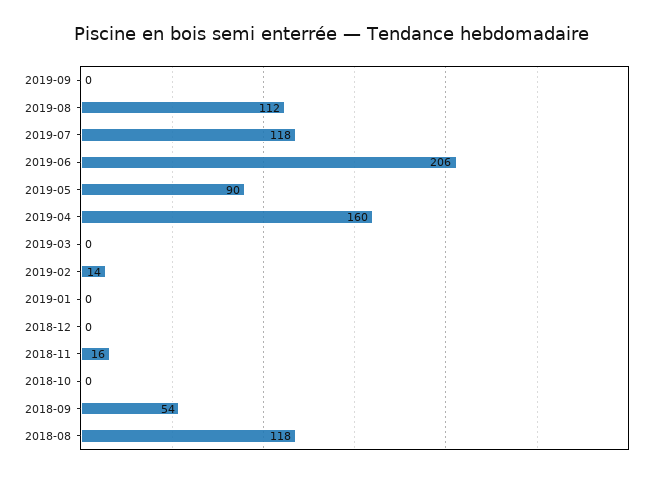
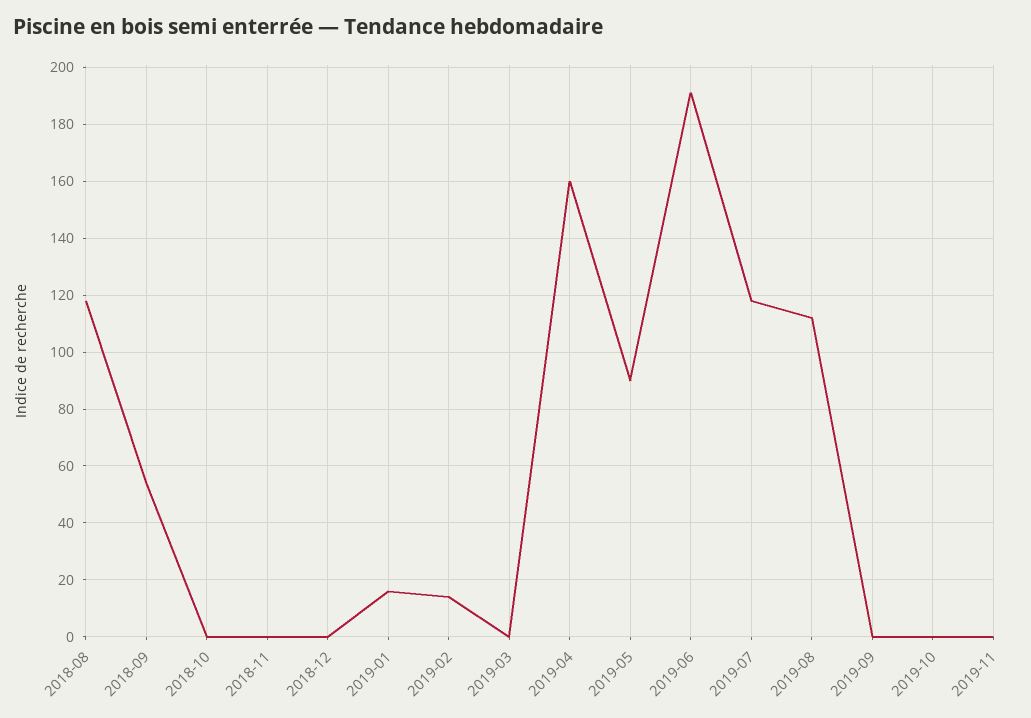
2019-06: 206 -> 190
2019-01: 0 -> 15
2018-11: 16 -> 0
2019-10: none -> 0
2019-11: none -> 0

